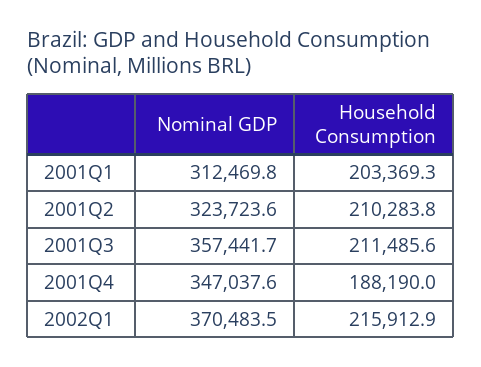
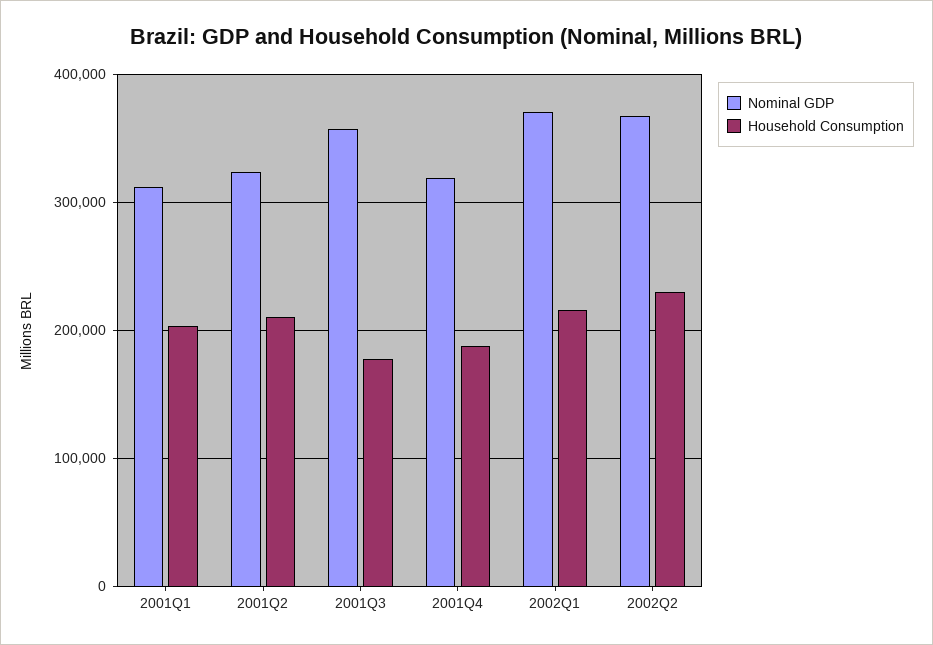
Household Consumption, 2001Q3: 211485.6 -> 180000
Nominal GDP, 2001Q4: 347037.6 -> 320000
Nominal GDP, 2002Q2: none -> 370000
Household Consumption, 2002Q2: none -> 230000

